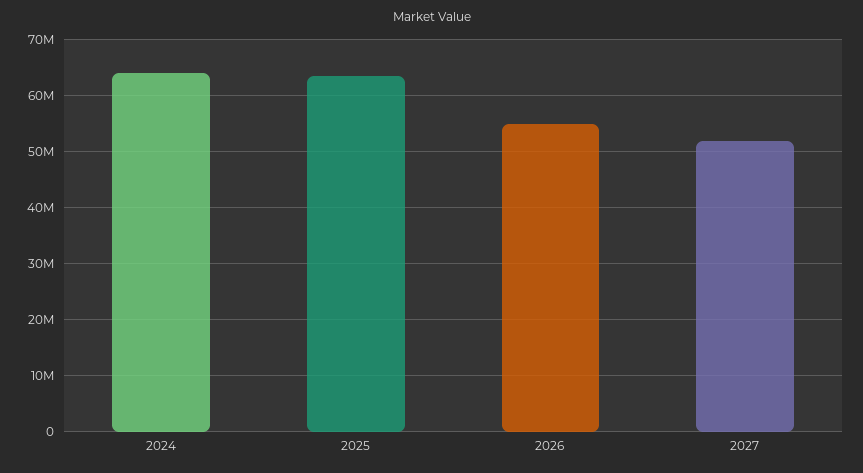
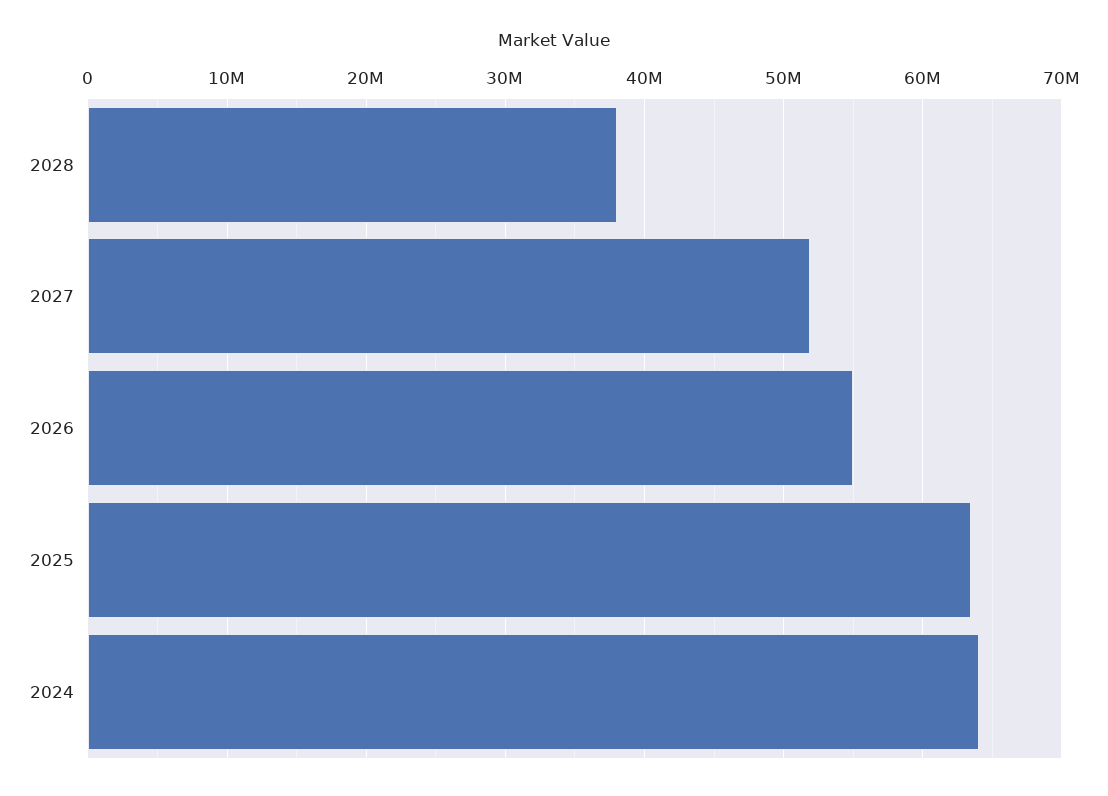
2028: none -> 38000000

